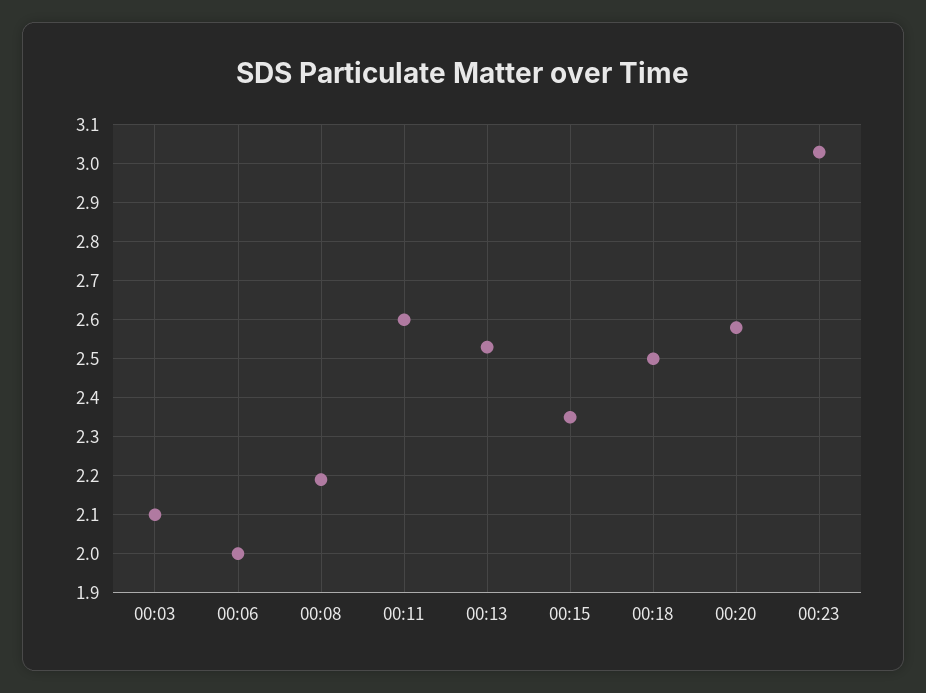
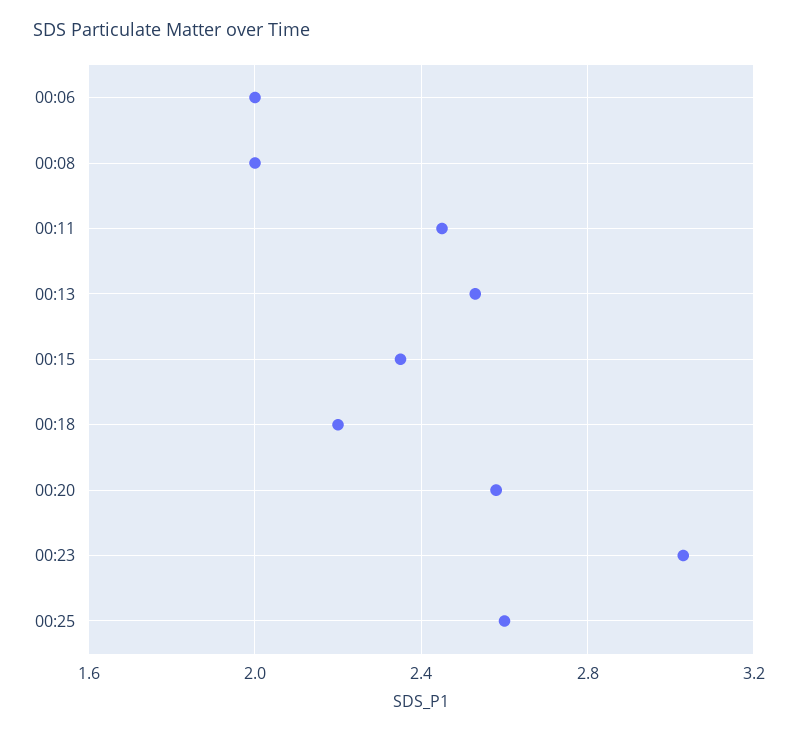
00:03: 2.1 -> none
00:08: 2.2 -> 2
00:11: 2.6 -> 2.45
00:18: 2.5 -> 2.2
00:25: none -> 2.6

